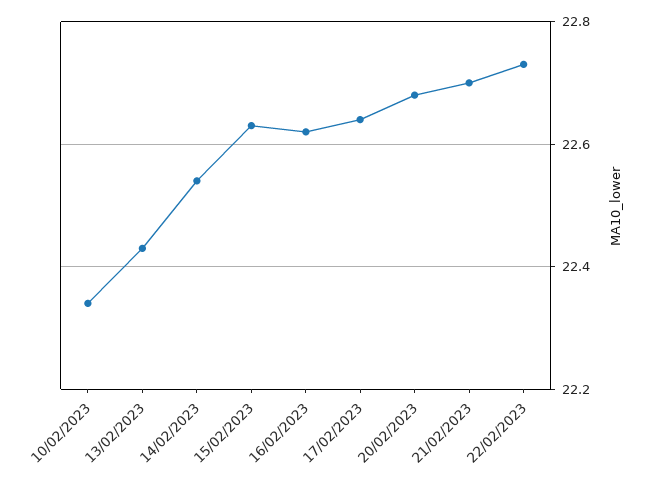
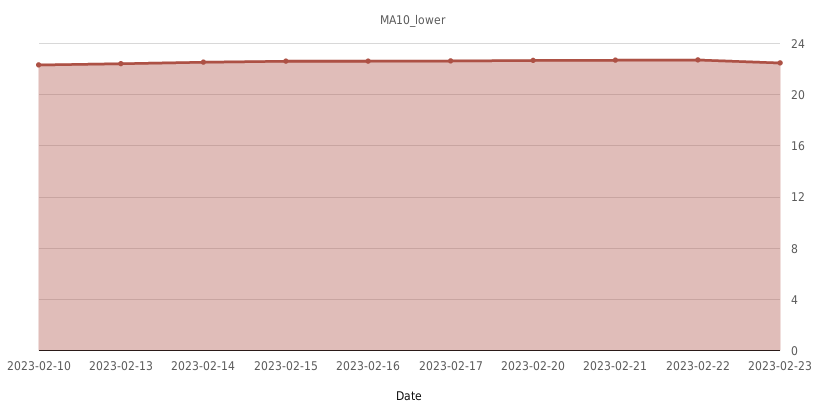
2023-02-23: none -> 22.5

